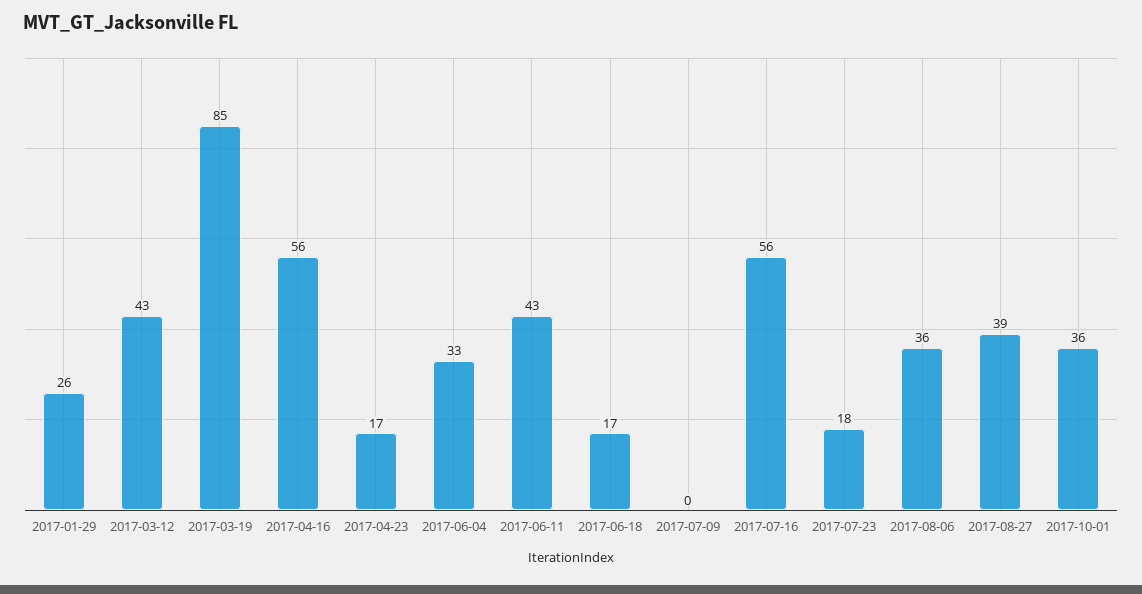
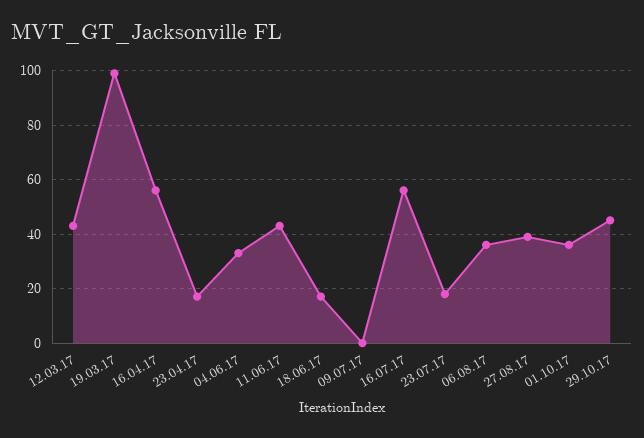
2017-01-29: 26 -> none
2017-03-19: 85 -> 100
29.10.17: none -> 45

